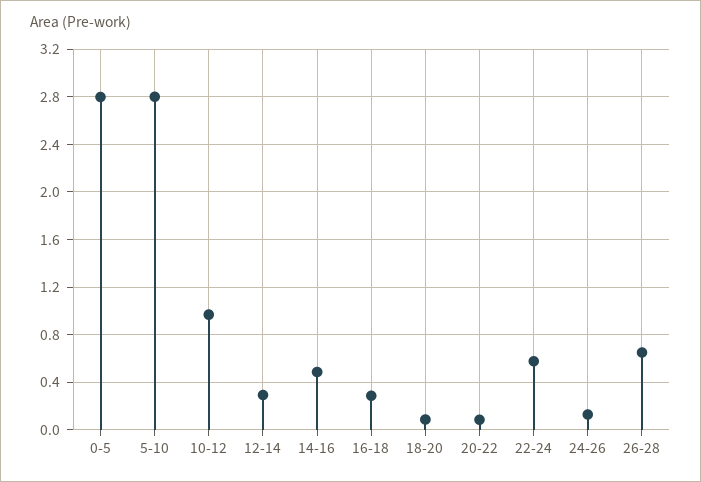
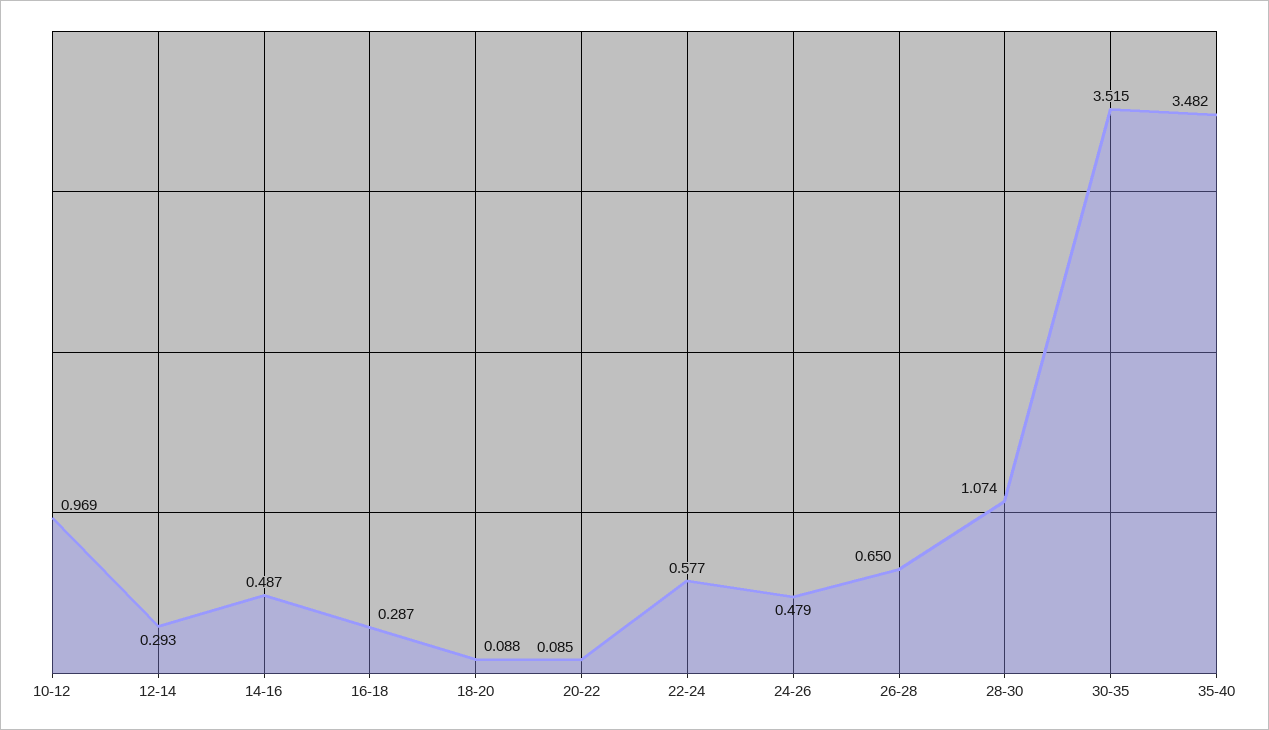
0-5: 2.8 -> none
5-10: 2.8 -> none
24-26: 0.1 -> 0.479
28-30: none -> 1.074
30-35: none -> 3.515
35-40: none -> 3.482

